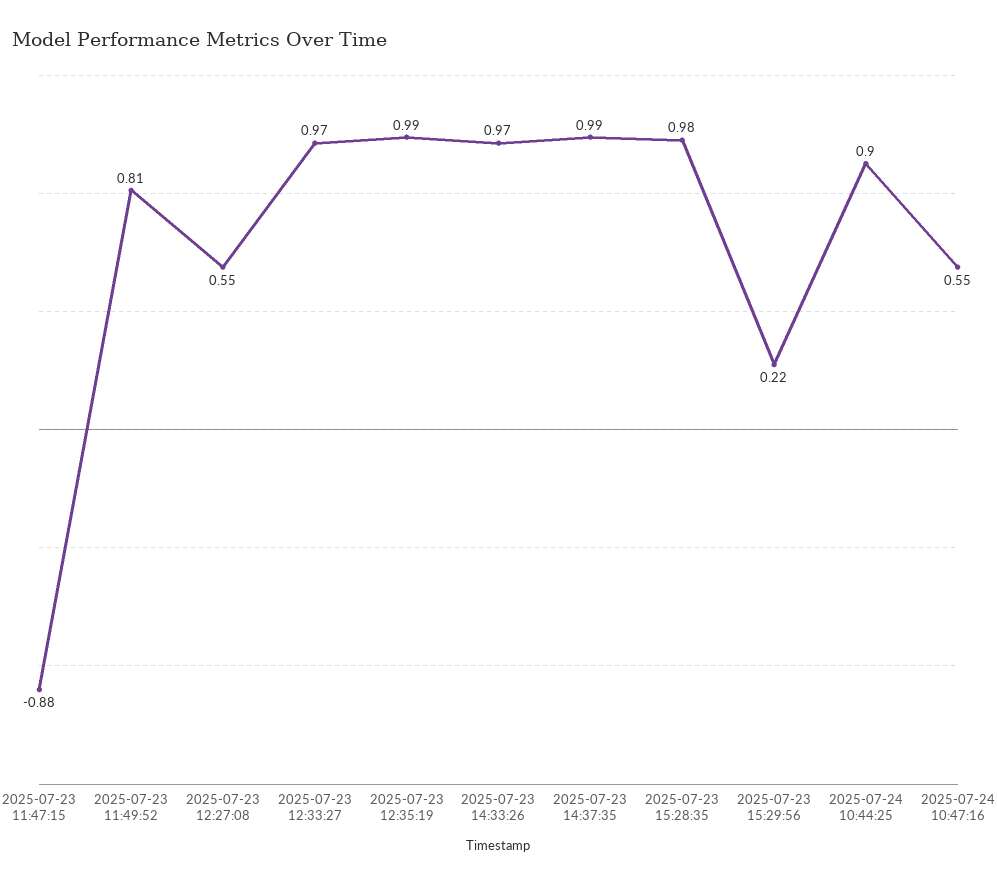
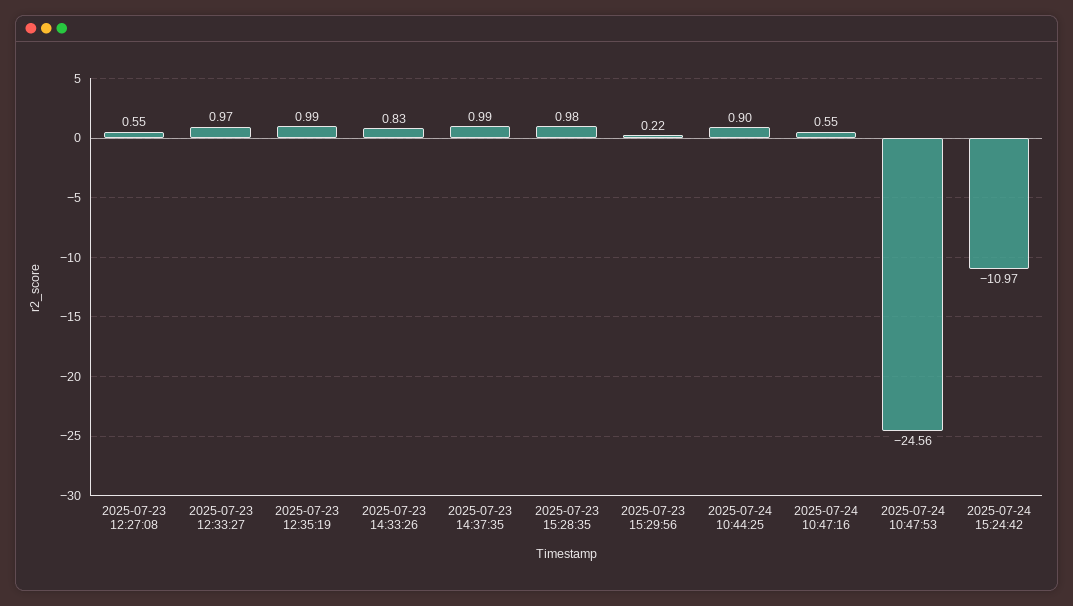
2025-07-23 11:47:15: -0.88 -> none
2025-07-23 11:49:52: 0.81 -> none
2025-07-23 14:33:26: 0.97 -> 0.83
2025-07-24 10:47:53: none -> -24.56
2025-07-24 15:24:42: none -> -10.97

